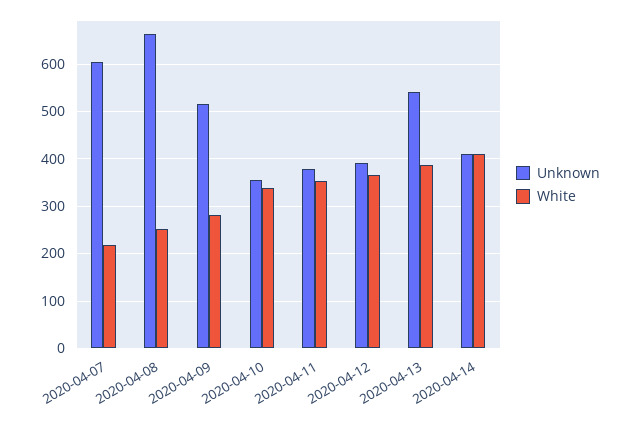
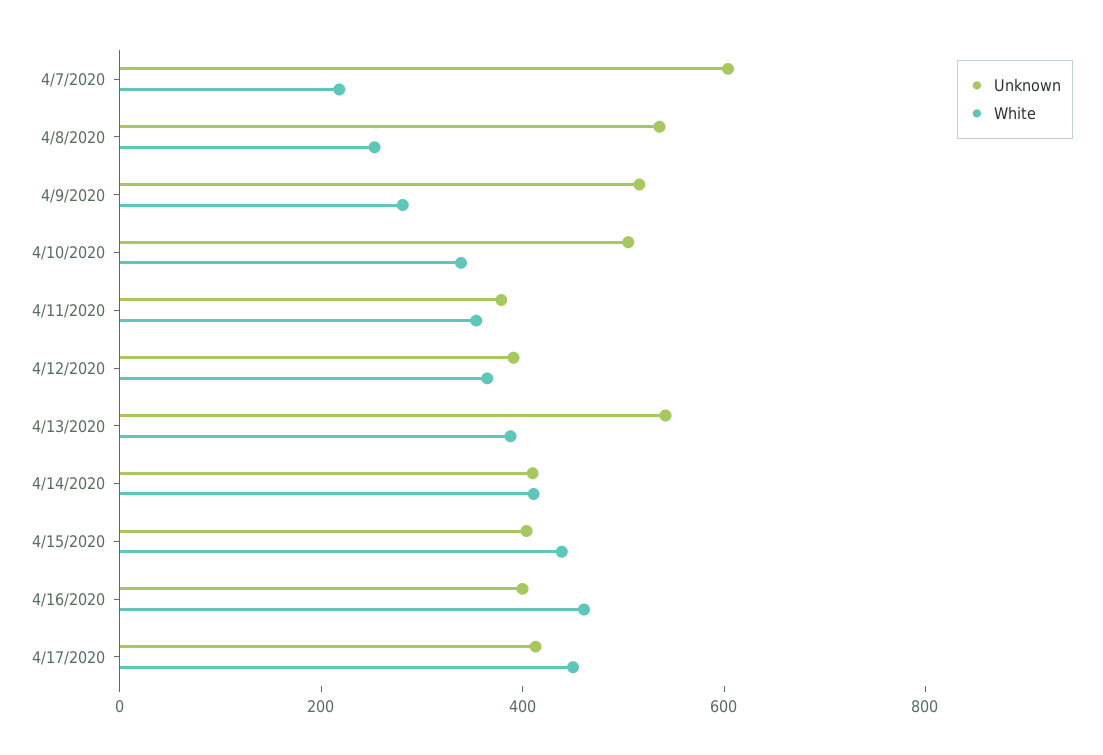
Unknown, 2020-04-08: 660 -> 550
Unknown, 2020-04-10: 360 -> 500
Unknown, 4/15/2020: none -> 400
White, 4/15/2020: none -> 450
Unknown, 4/16/2020: none -> 400
White, 4/16/2020: none -> 450
Unknown, 4/17/2020: none -> 400
White, 4/17/2020: none -> 450

